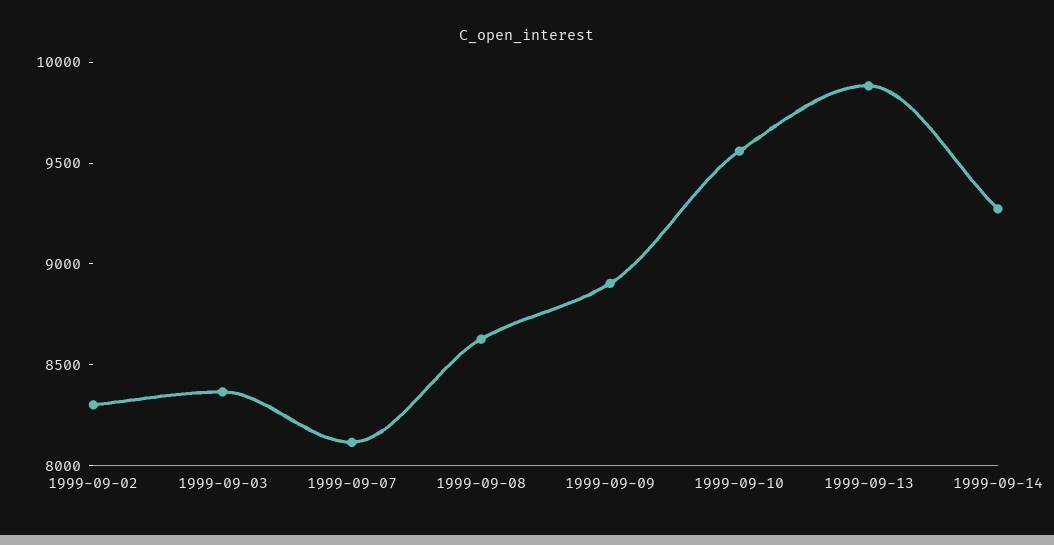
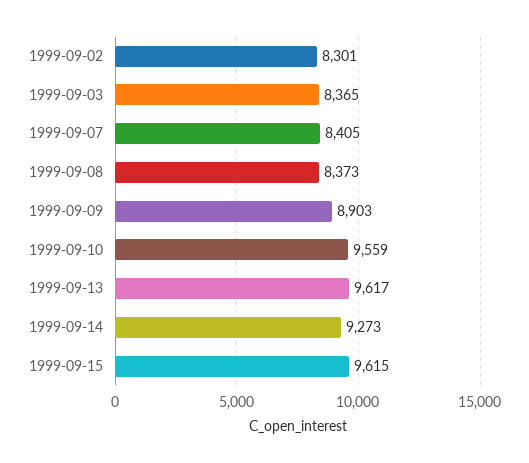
1999-09-07: 8100 -> 8405
1999-09-08: 8600 -> 8373
1999-09-13: 9900 -> 9617
1999-09-15: none -> 9615

